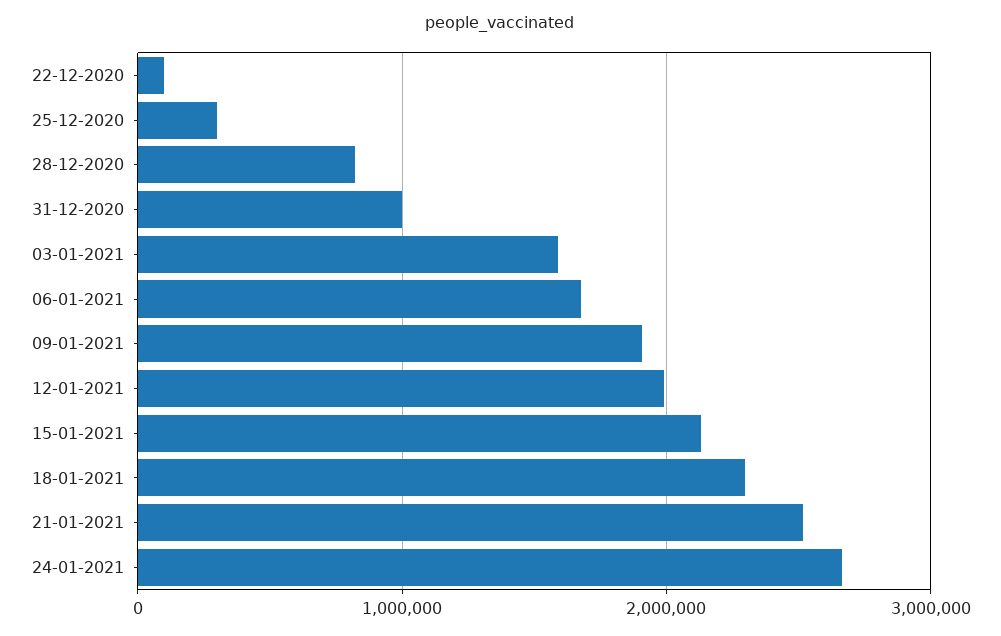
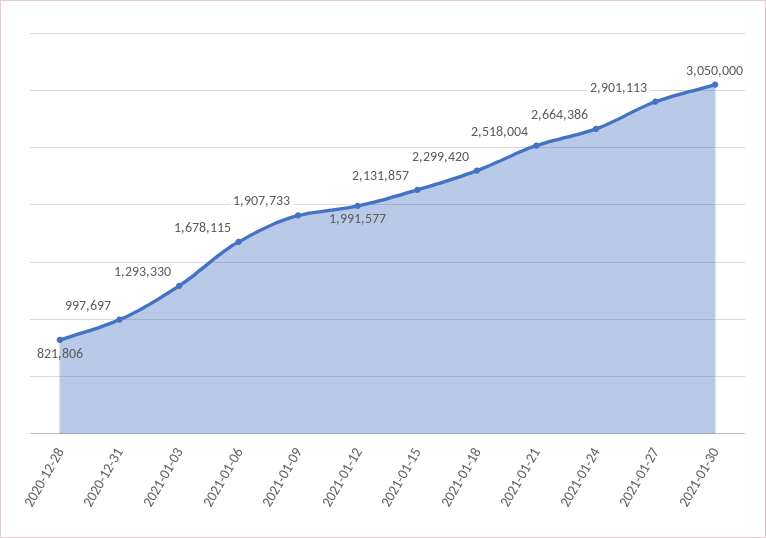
22-12-2020: 100000 -> none
25-12-2020: 300000 -> none
03-01-2021: 1600000 -> 1293330
2021-01-27: none -> 2901113
2021-01-30: none -> 3050000

